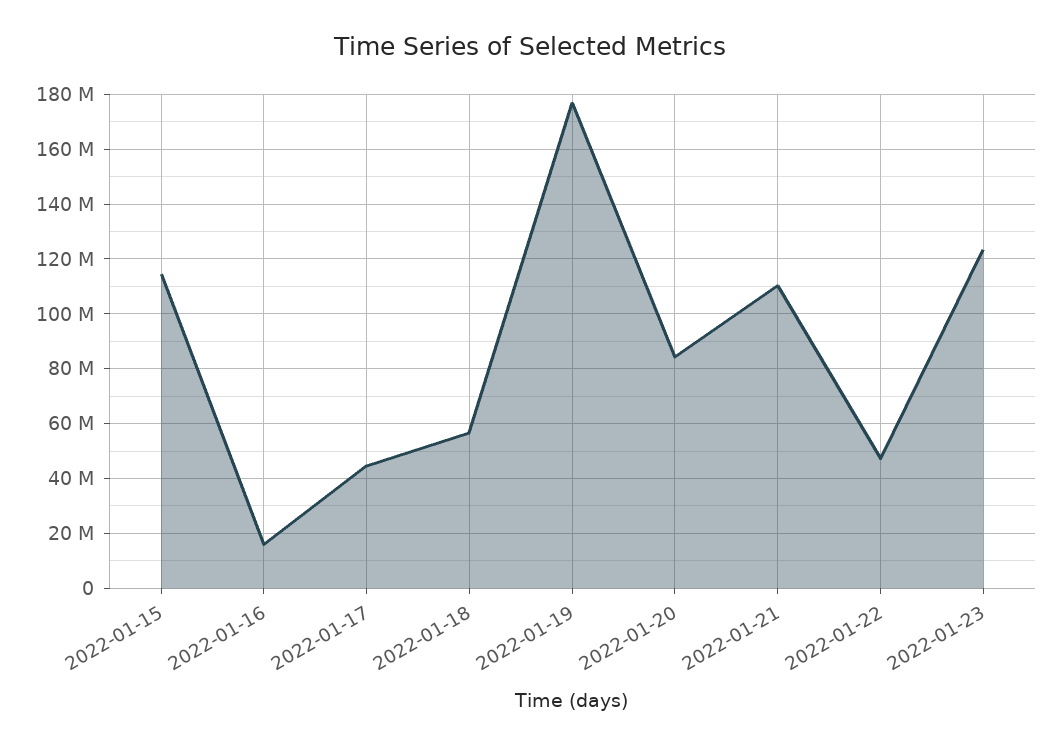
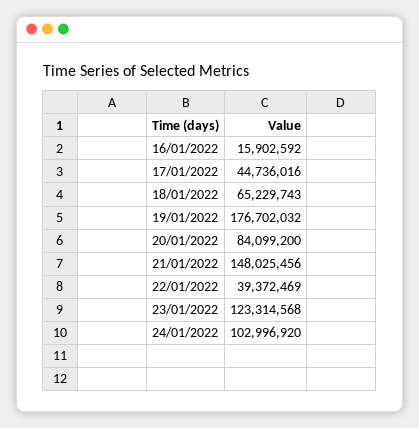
2022-01-15: 115000000 -> none
2022-01-18: 57500000 -> 65229743
2022-01-21: 110000000 -> 148025456
2022-01-22: 47500000 -> 39372469
24/01/2022: none -> 102996920

